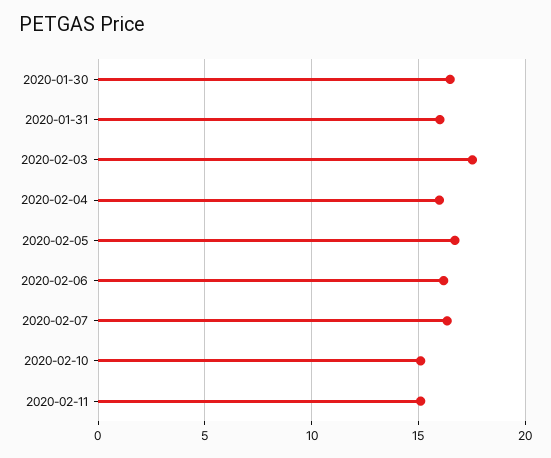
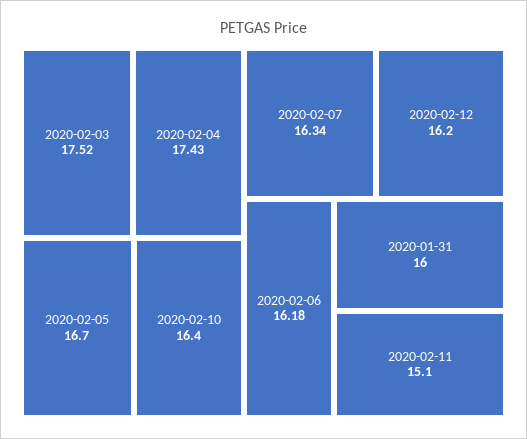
2020-01-30: 16.5 -> none
2020-02-04: 16 -> 17.43
2020-02-10: 15 -> 16.4
2020-02-12: none -> 16.2

